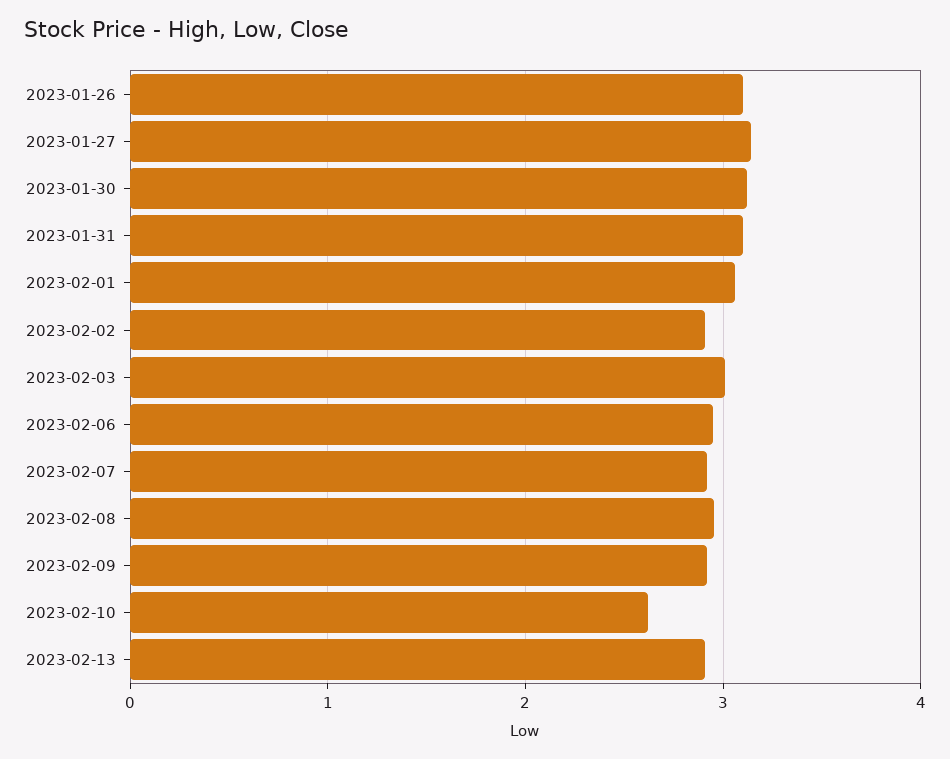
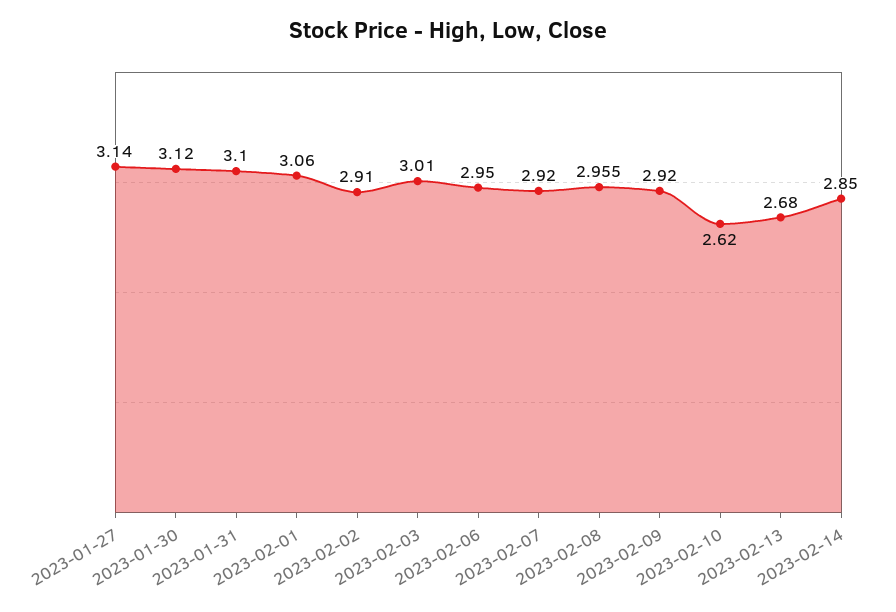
2023-01-26: 3.1 -> none
2023-02-13: 2.9 -> 2.68
2023-02-14: none -> 2.85

